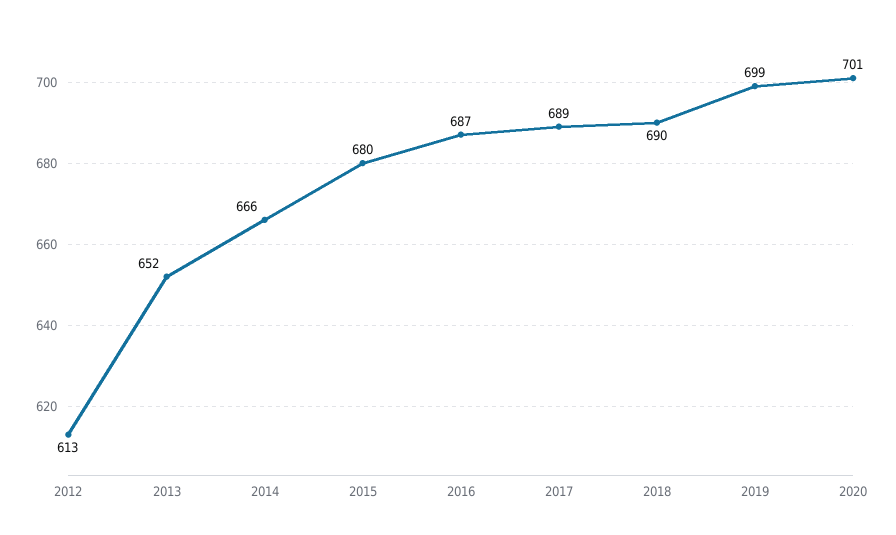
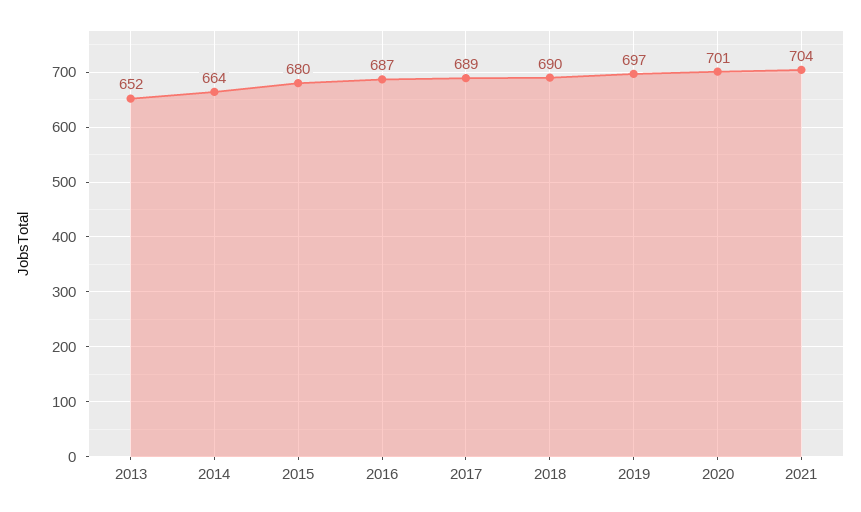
2012: 613 -> none
2014: 666 -> 664
2019: 699 -> 697
2021: none -> 704

